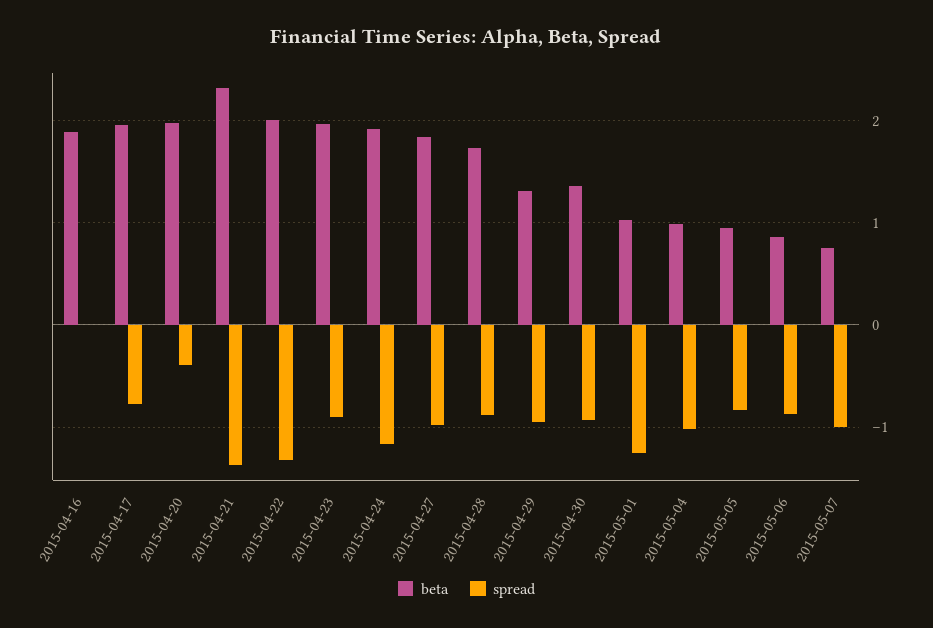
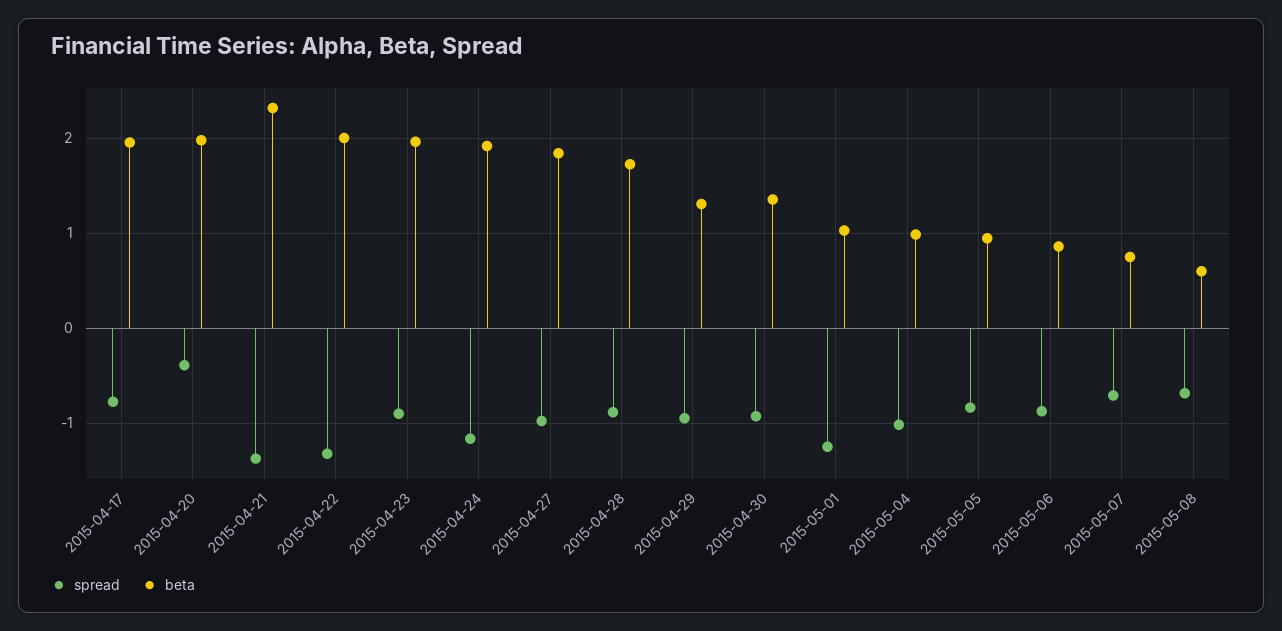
beta, 2015-04-16: 1.9 -> none
spread, 2015-04-16: 0 -> none
spread, 2015-05-07: -1 -> -0.7
spread, 2015-05-08: none -> -0.7
beta, 2015-05-08: none -> 0.6

